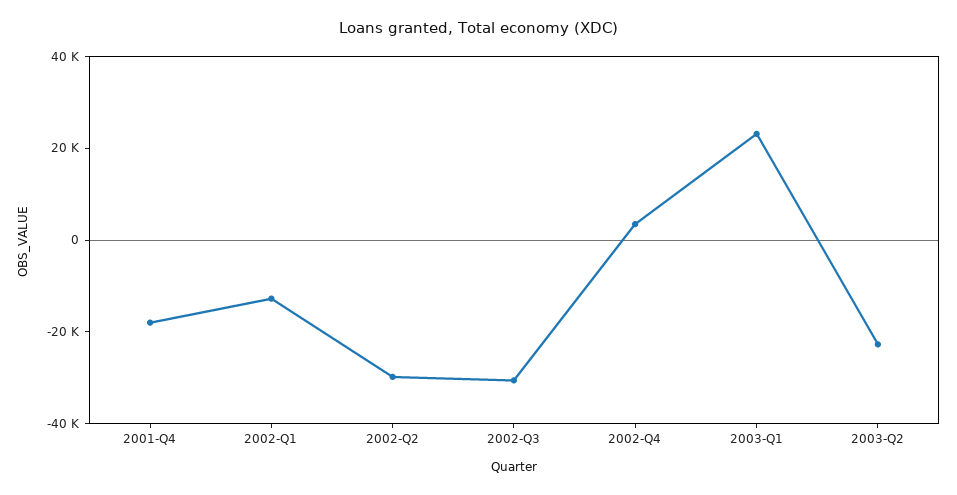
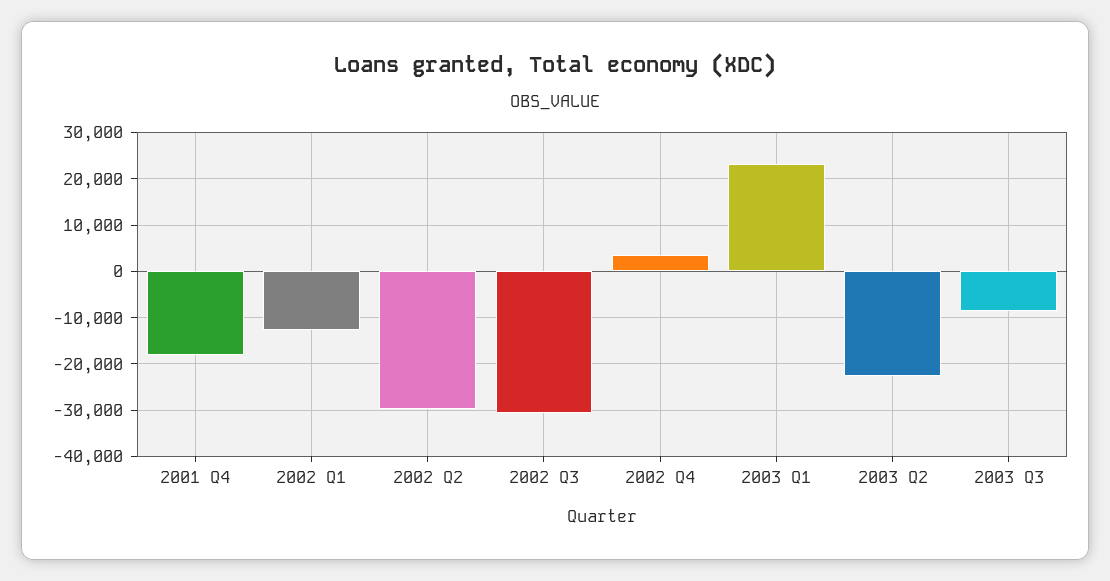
2003 Q3: none -> -8000

